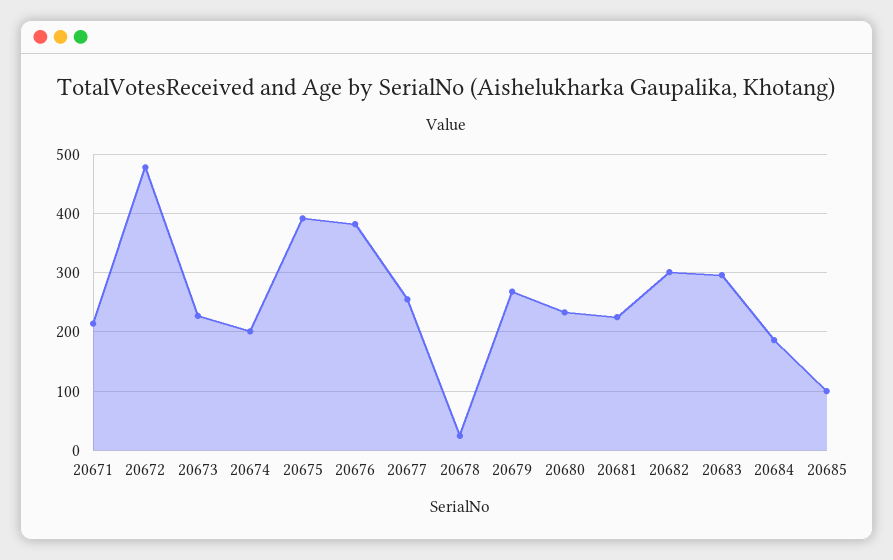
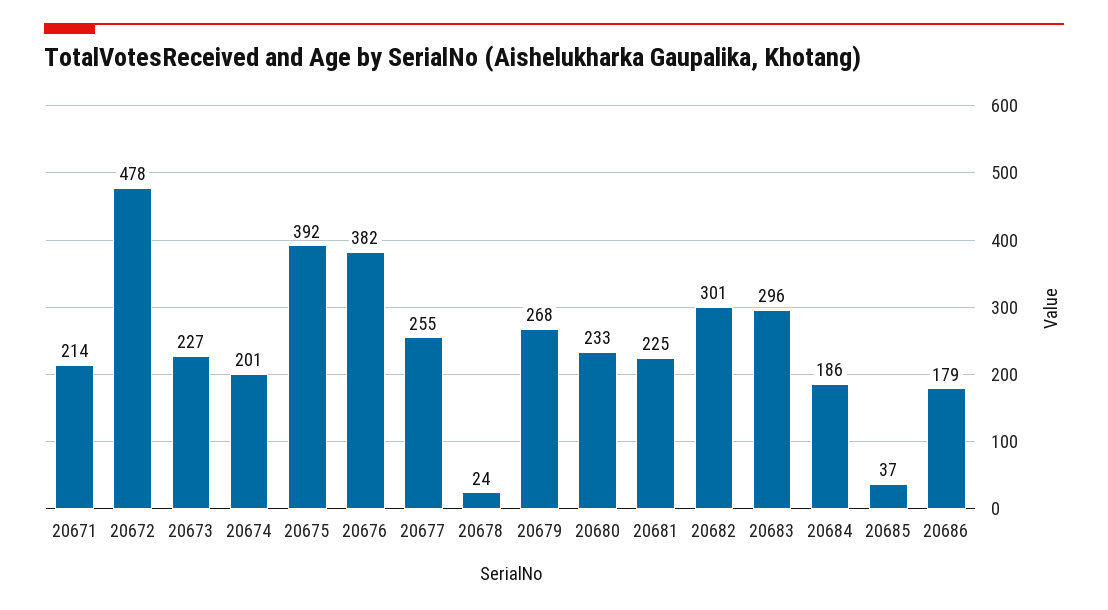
20685: 100 -> 37
20686: none -> 179

